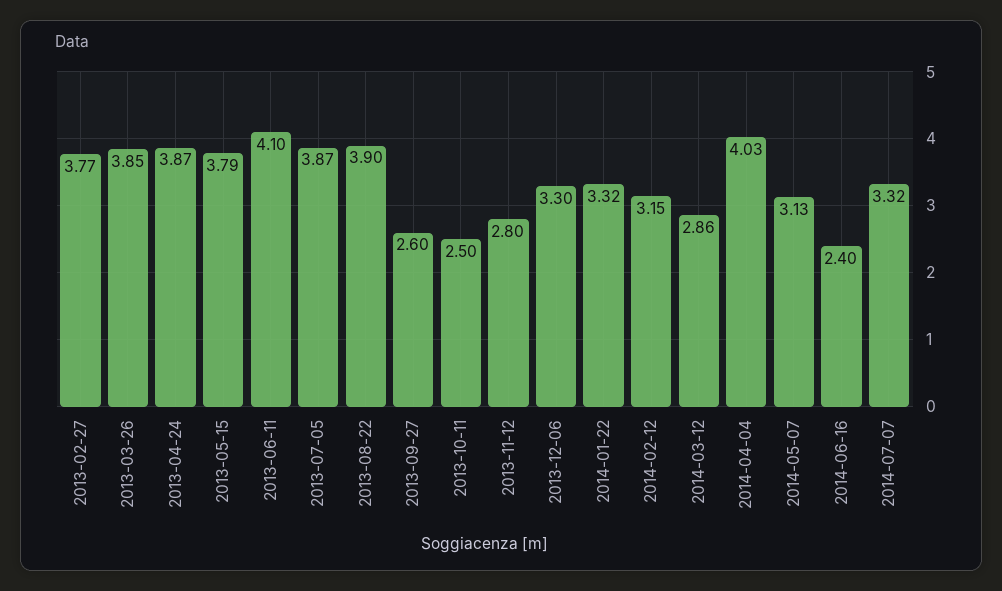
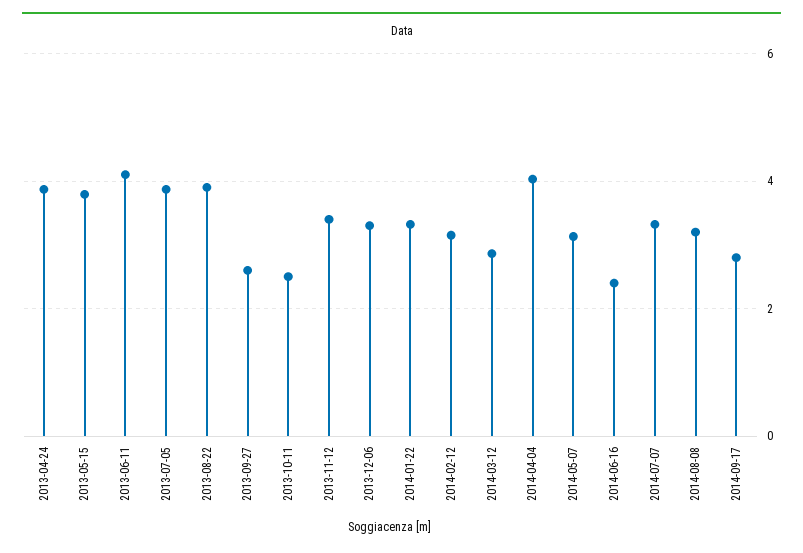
2013-02-27: 3.77 -> none
2013-03-26: 3.85 -> none
2013-11-12: 2.8 -> 3.4
2014-08-08: none -> 3.2
2014-09-17: none -> 2.8

